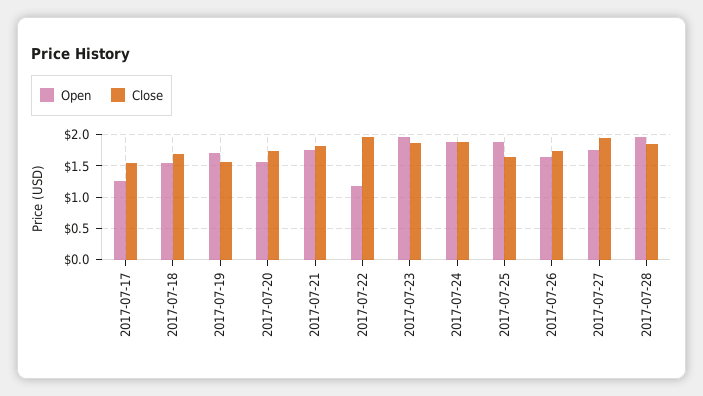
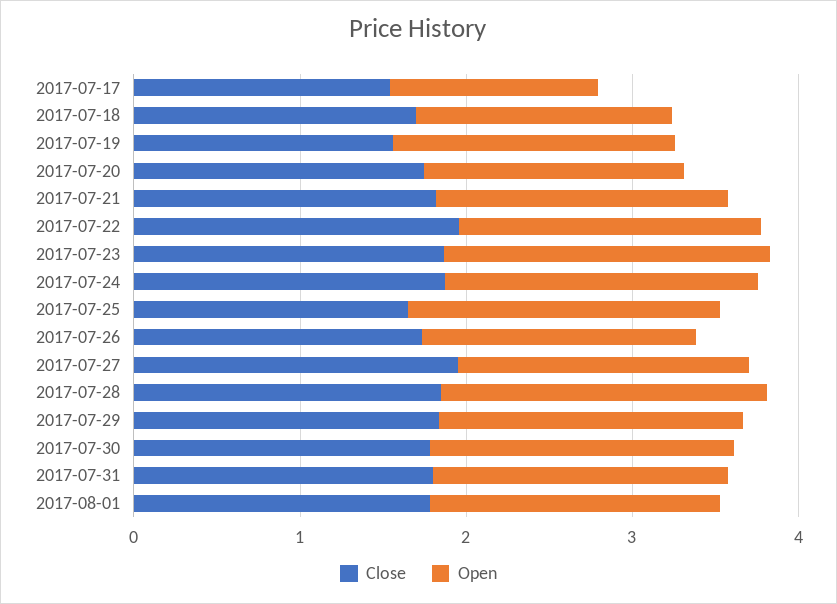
Open, 2017-07-22: 1.2 -> 1.8
Close, 2017-07-29: none -> 1.8
Open, 2017-07-29: none -> 1.8
Close, 2017-07-30: none -> 1.8
Open, 2017-07-30: none -> 1.8
Close, 2017-07-31: none -> 1.8
Open, 2017-07-31: none -> 1.8
Close, 2017-08-01: none -> 1.8
Open, 2017-08-01: none -> 1.8

